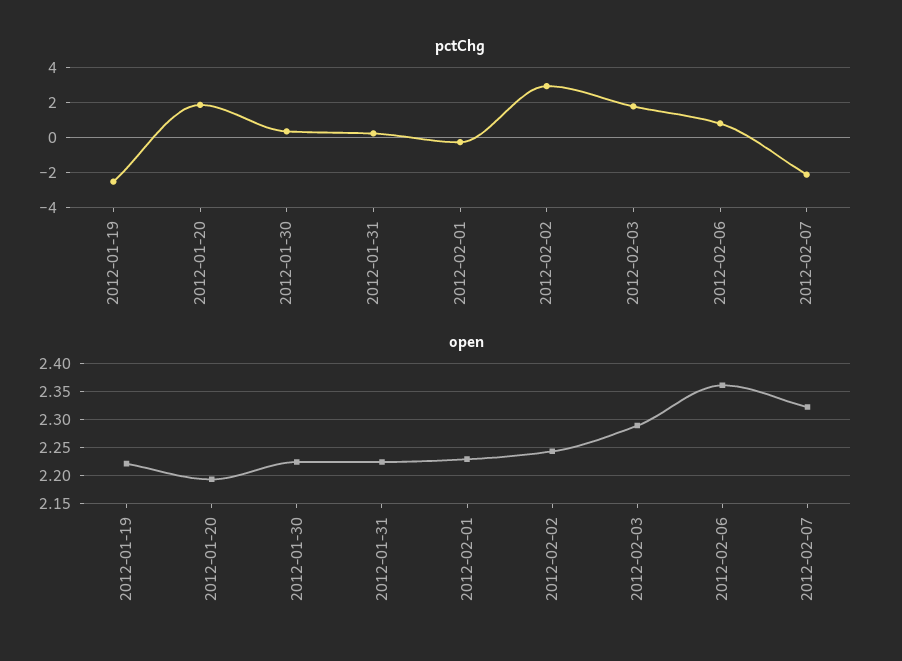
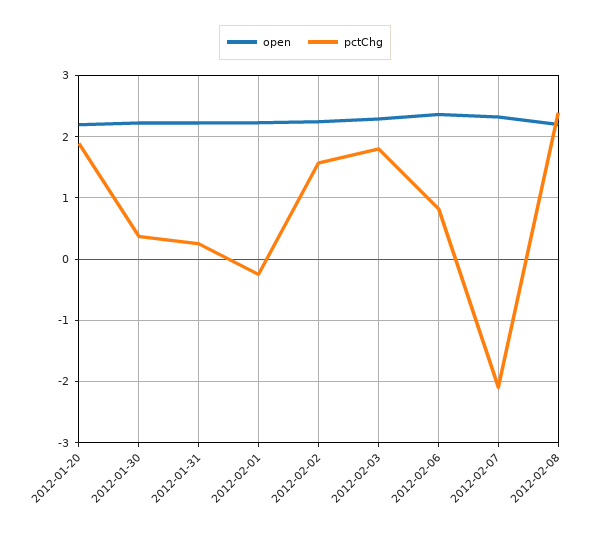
pctChg, 2012-01-19: -2.5 -> none
pctChg, 2012-02-02: 3 -> 1.6
open, 2012-01-19: 2.225 -> none
open, 2012-02-08: none -> 2.2
pctChg, 2012-02-08: none -> 2.4

